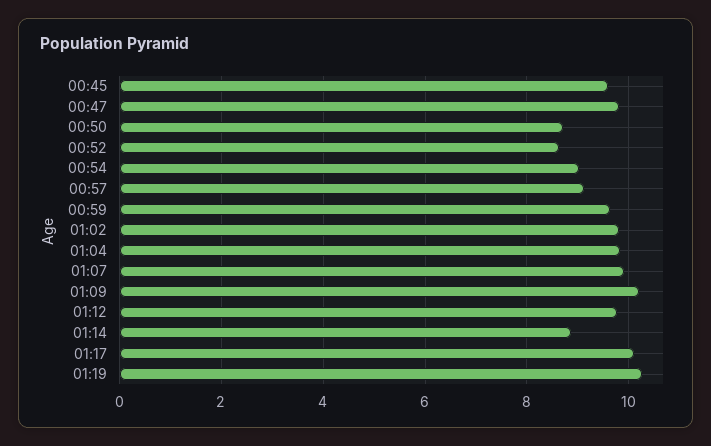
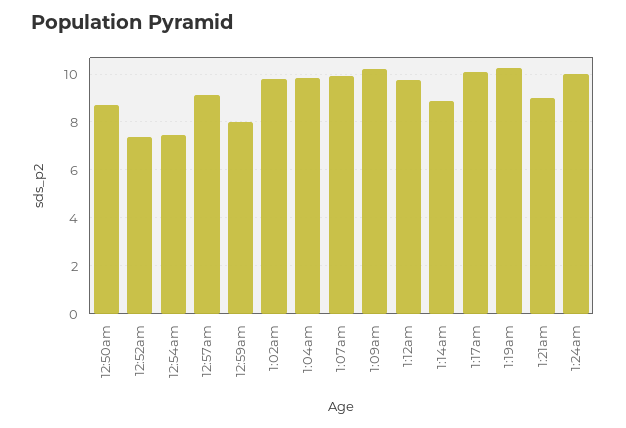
00:45: 9.6 -> none
00:47: 9.8 -> none
00:52: 8.6 -> 7.5
00:54: 9 -> 7.5
00:59: 9.6 -> 8
1:21am: none -> 9
1:24am: none -> 10

